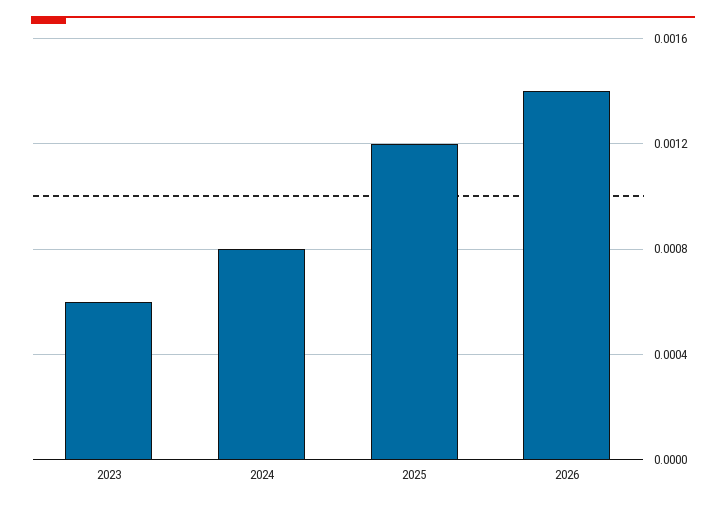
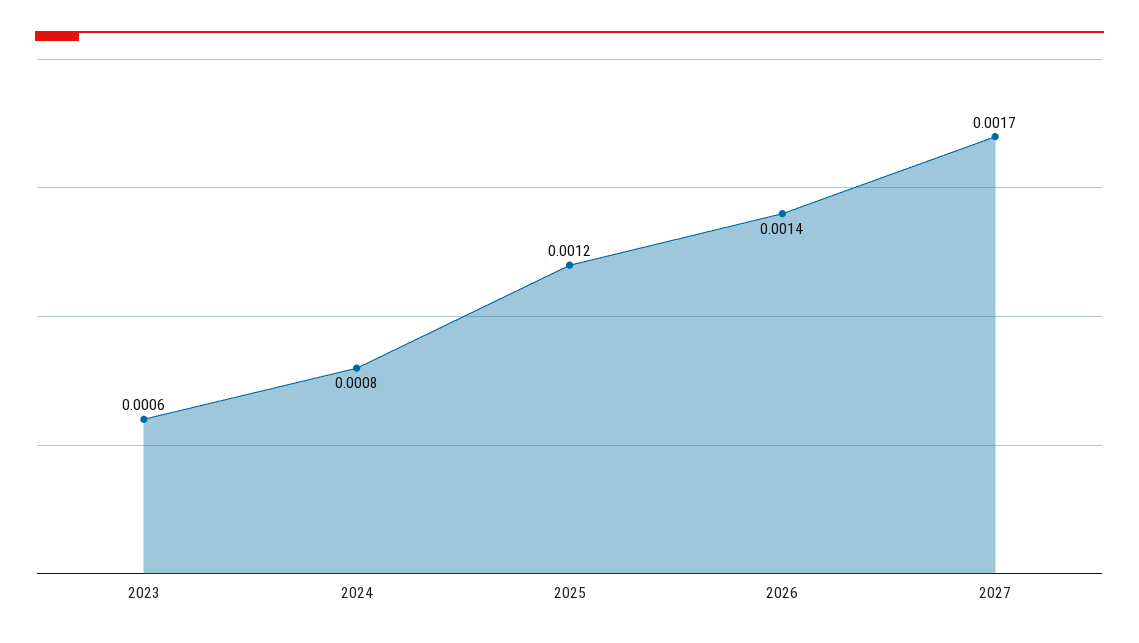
2027: none -> 0.0017

